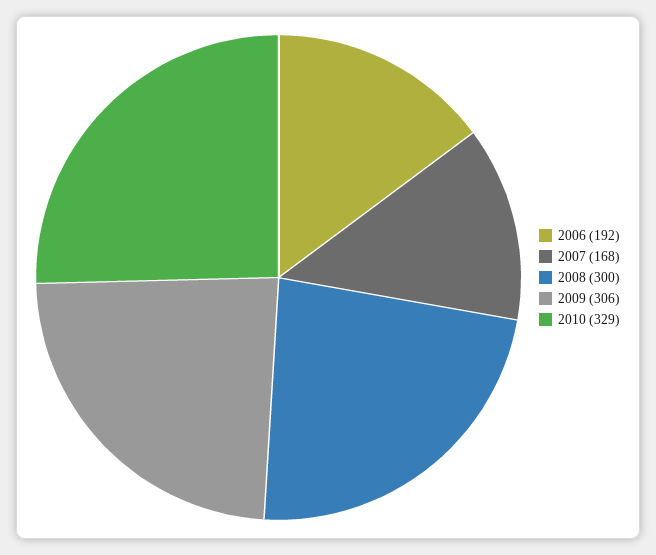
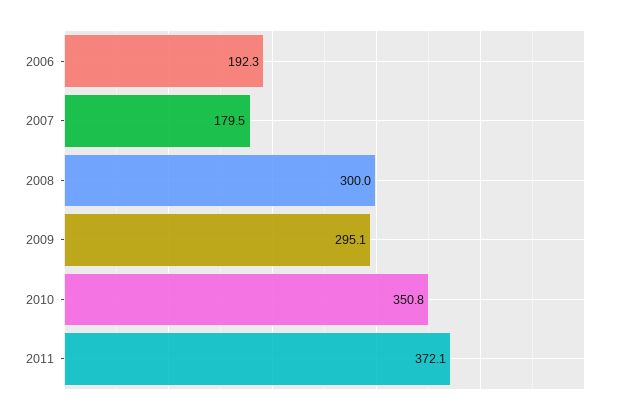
2007: 168 -> 179.5
2009: 306 -> 295.1
2010: 329 -> 350.8
2011: none -> 372.1

